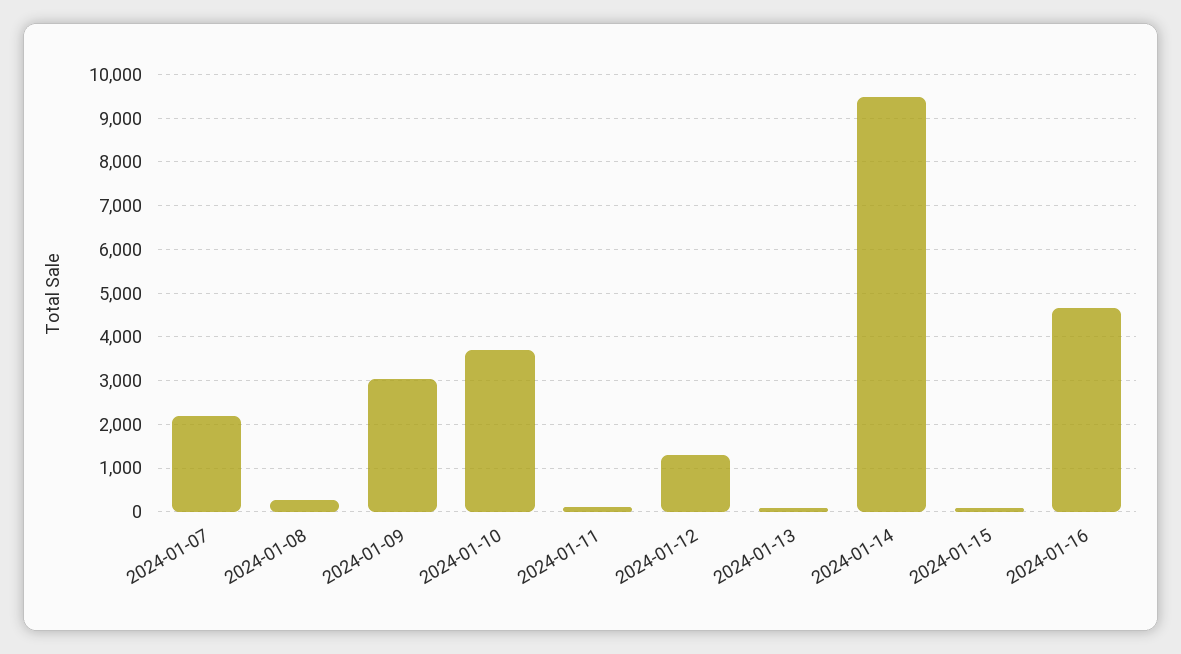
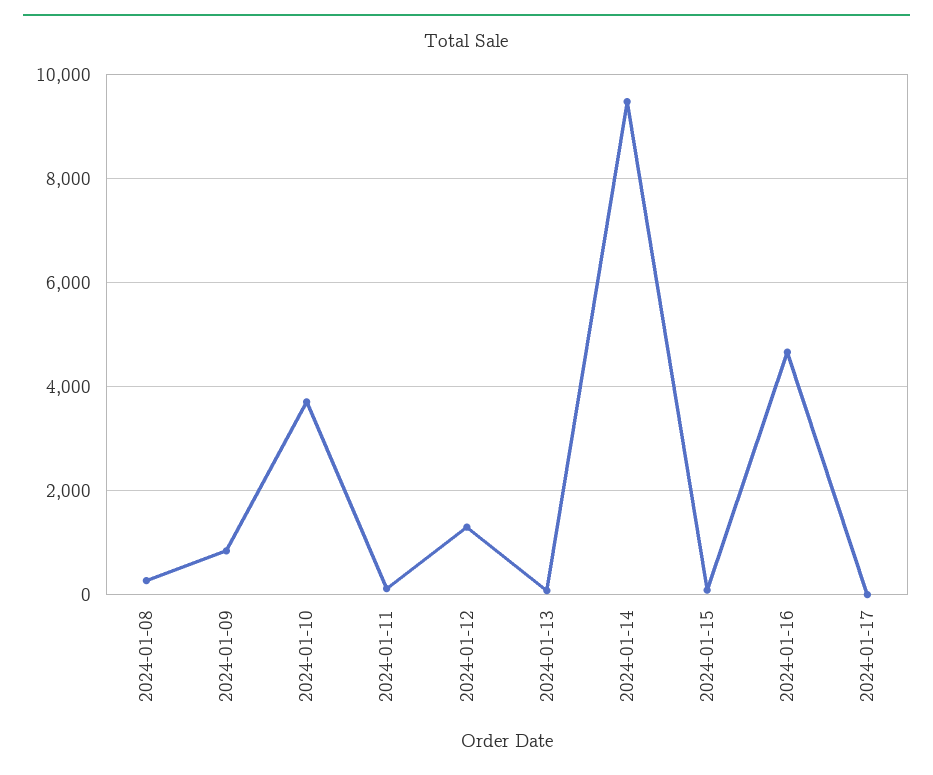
2024-01-07: 2200 -> none
2024-01-09: 3000 -> 800
2024-01-17: none -> 0

